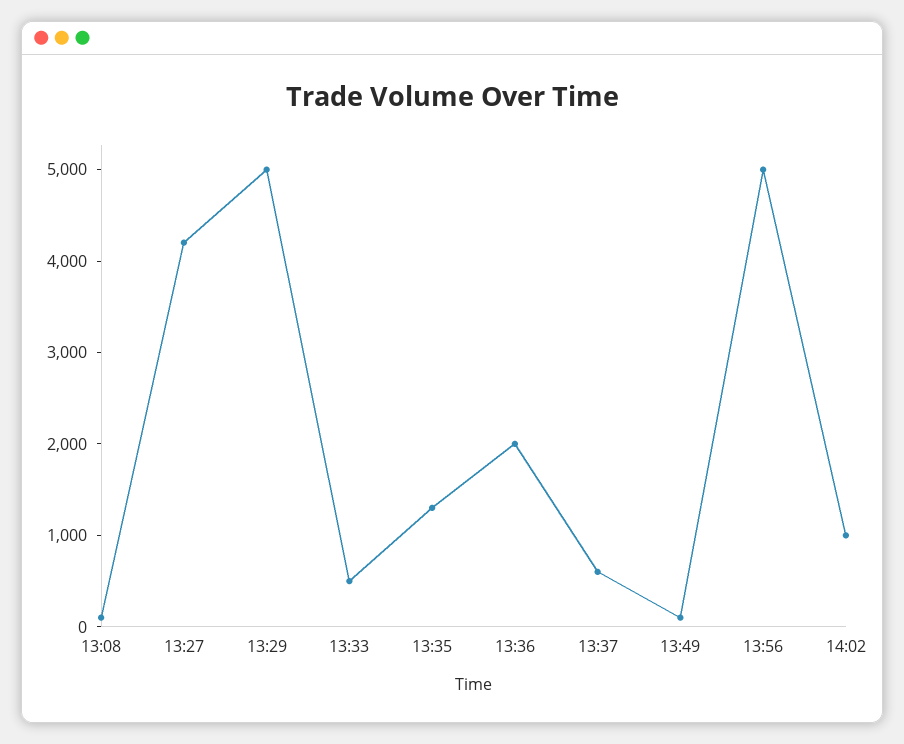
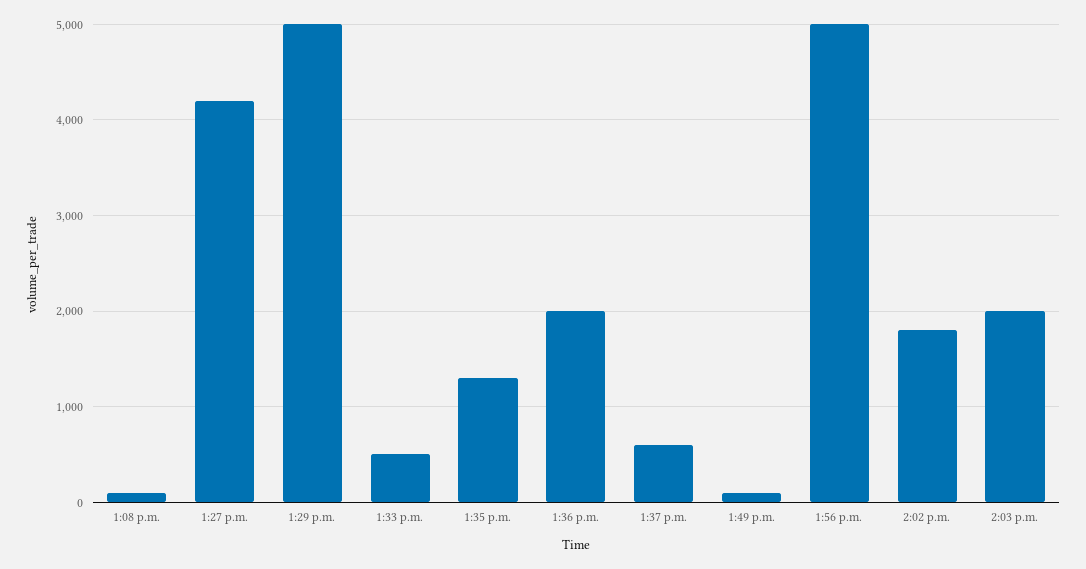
14:02: 1000 -> 1800
2:03 p.m.: none -> 2000

